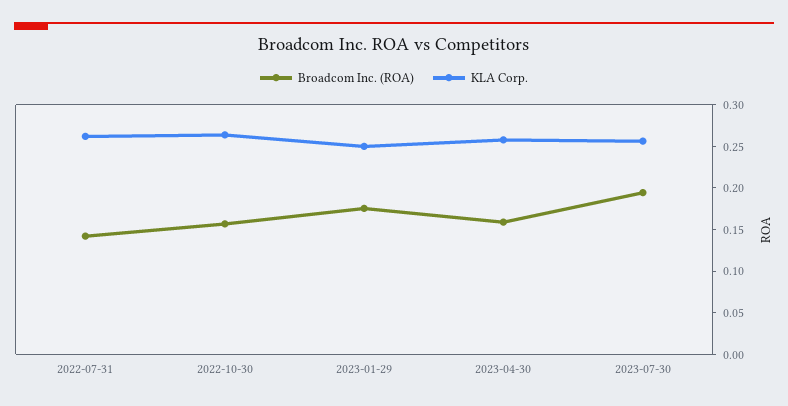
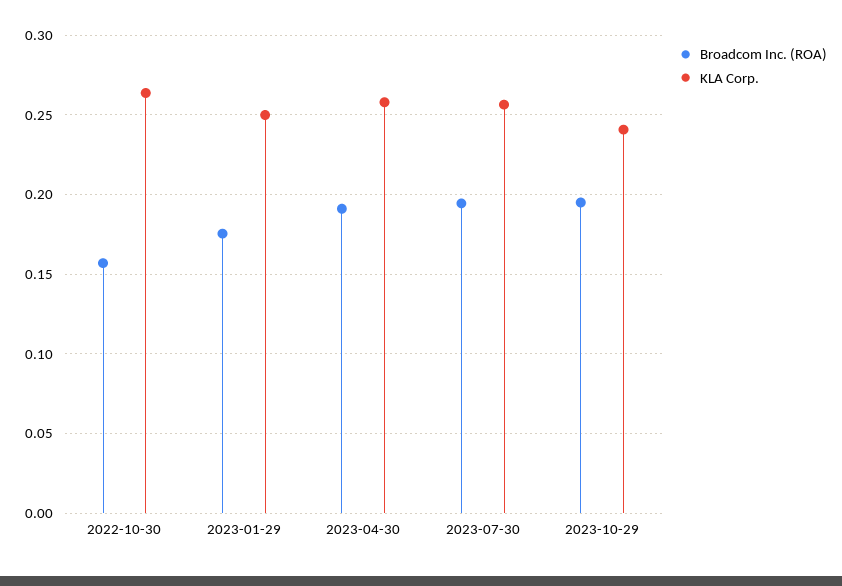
Broadcom Inc. (ROA), 2022-07-31: 0.14 -> none
KLA Corp., 2022-07-31: 0.26 -> none
Broadcom Inc. (ROA), 2023-04-30: 0.16 -> 0.19
Broadcom Inc. (ROA), 2023-10-29: none -> 0.195
KLA Corp., 2023-10-29: none -> 0.24

